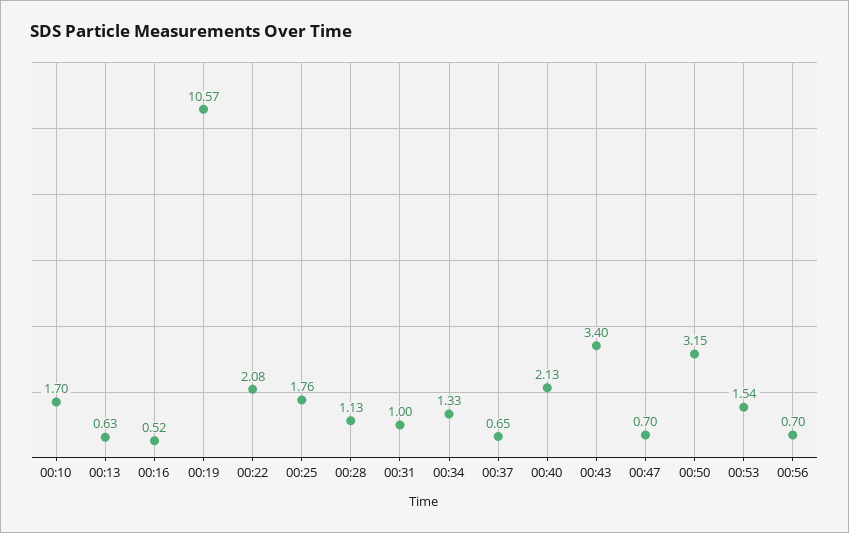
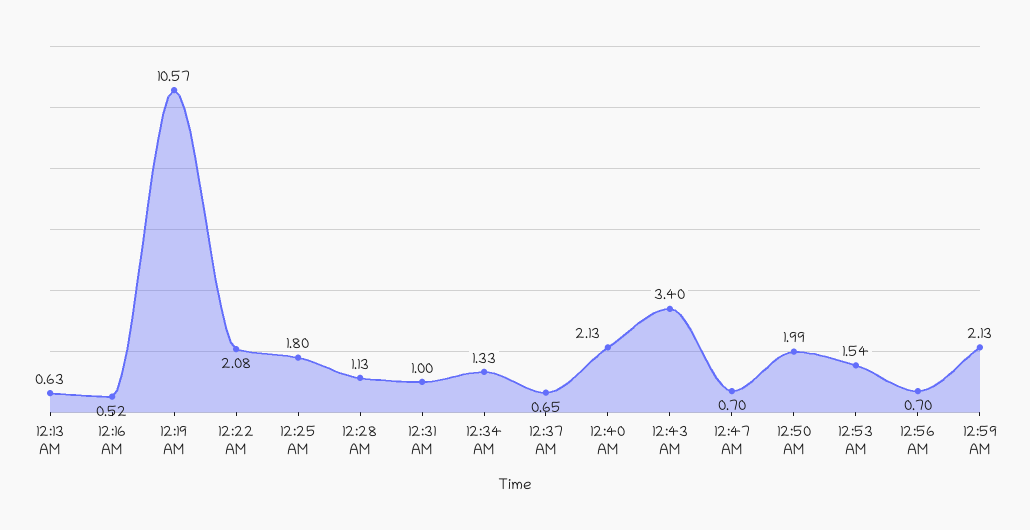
00:10: 1.7 -> none
00:25: 1.76 -> 1.8
00:50: 3.15 -> 1.99
12:59 AM: none -> 2.13

